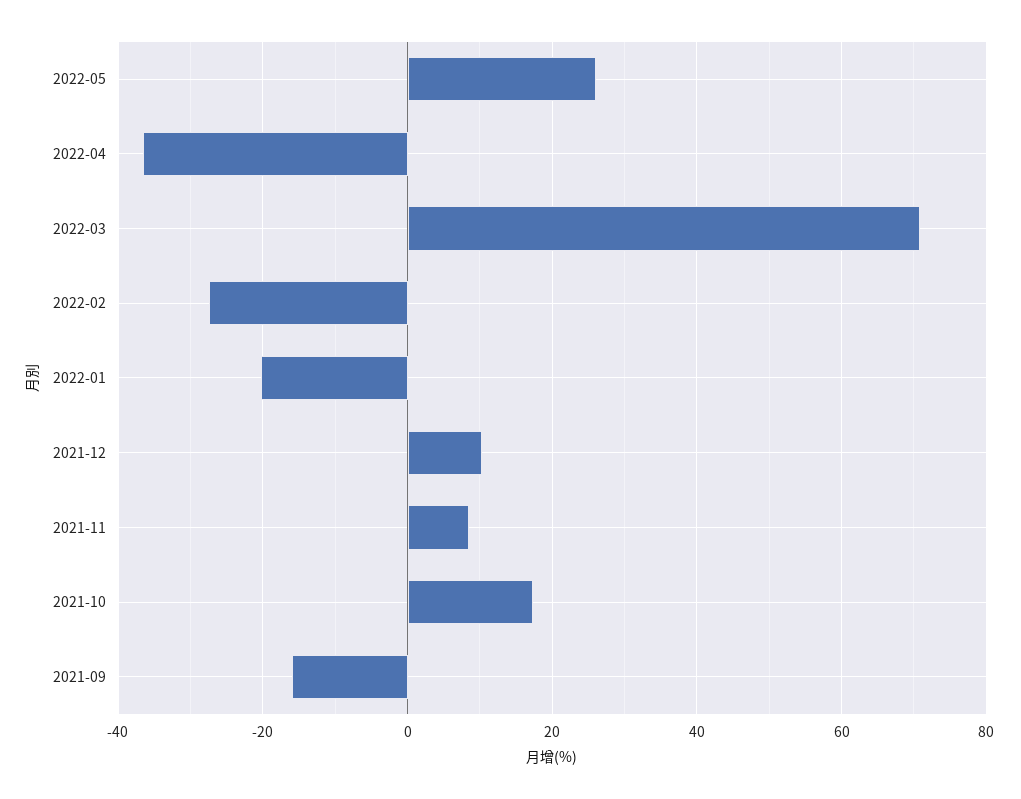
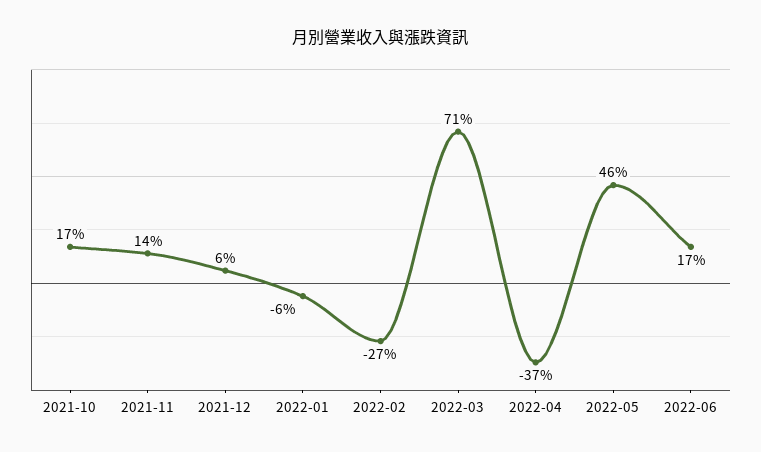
2022-05: 26 -> 46
2022-01: -20 -> -6
2021-12: 10 -> 6
2021-11: 8 -> 14
2021-09: -16 -> none
2022-06: none -> 17

